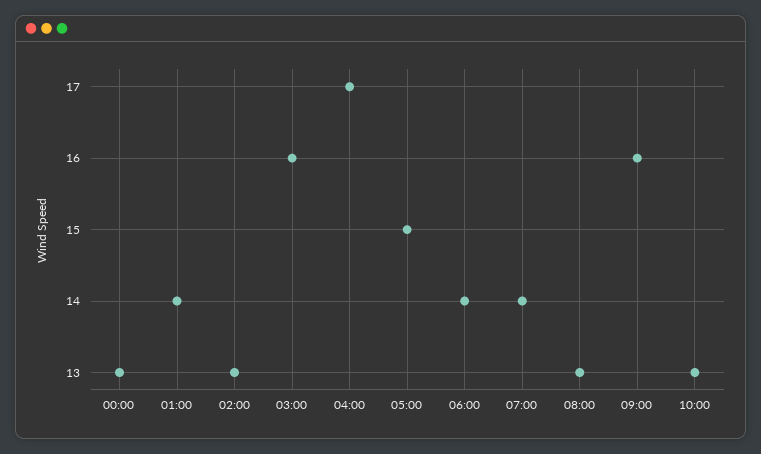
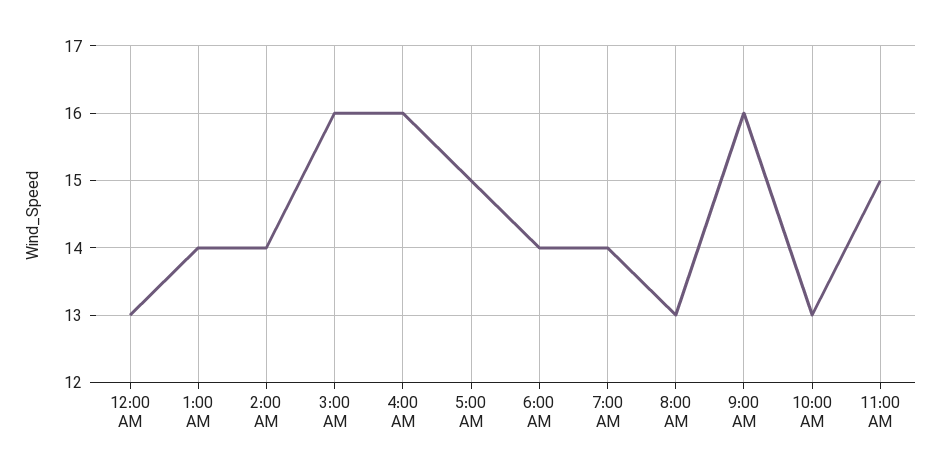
02:00: 13 -> 14
04:00: 17 -> 16
11:00 AM: none -> 15

